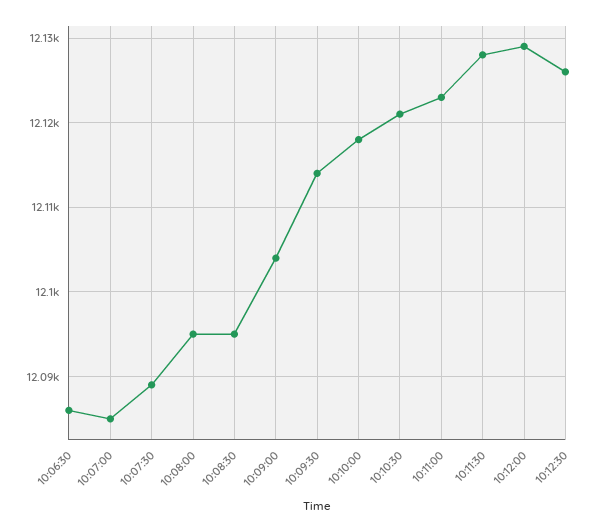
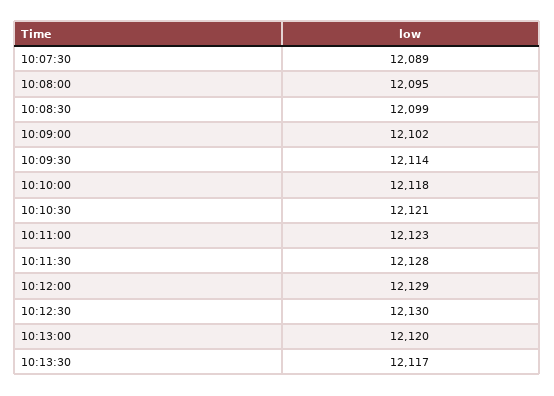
10:06:30: 12086 -> none
10:07:00: 12085 -> none
10:08:30: 12095 -> 12099
10:09:00: 12104 -> 12102
10:12:30: 12126 -> 12130
10:13:00: none -> 12120
10:13:30: none -> 12117

